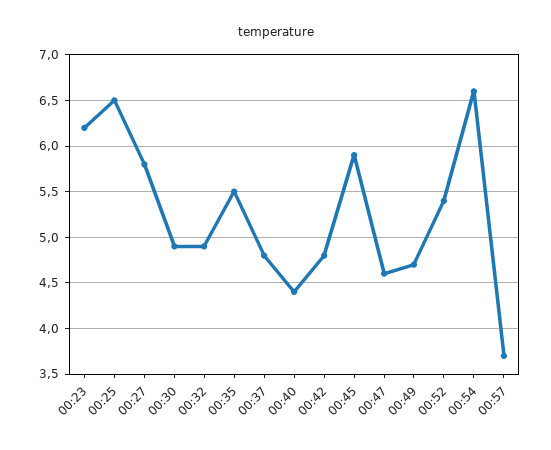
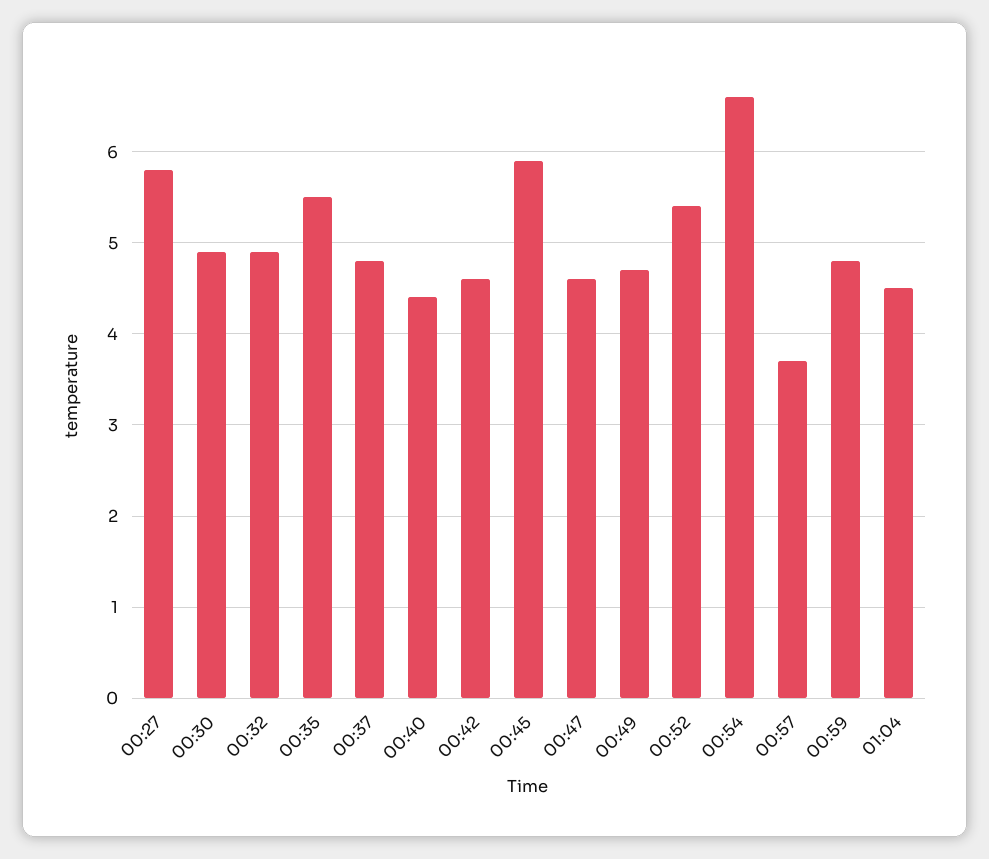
00:23: 6.2 -> none
00:25: 6.5 -> none
00:42: 4.8 -> 4.6
00:59: none -> 4.8
01:04: none -> 4.5

